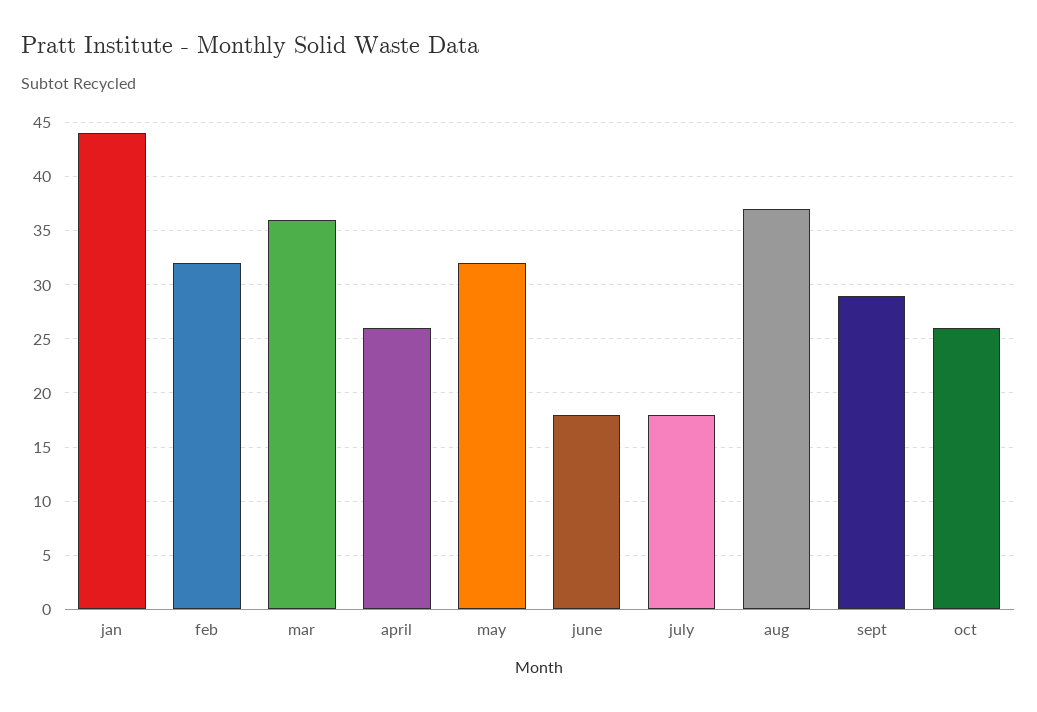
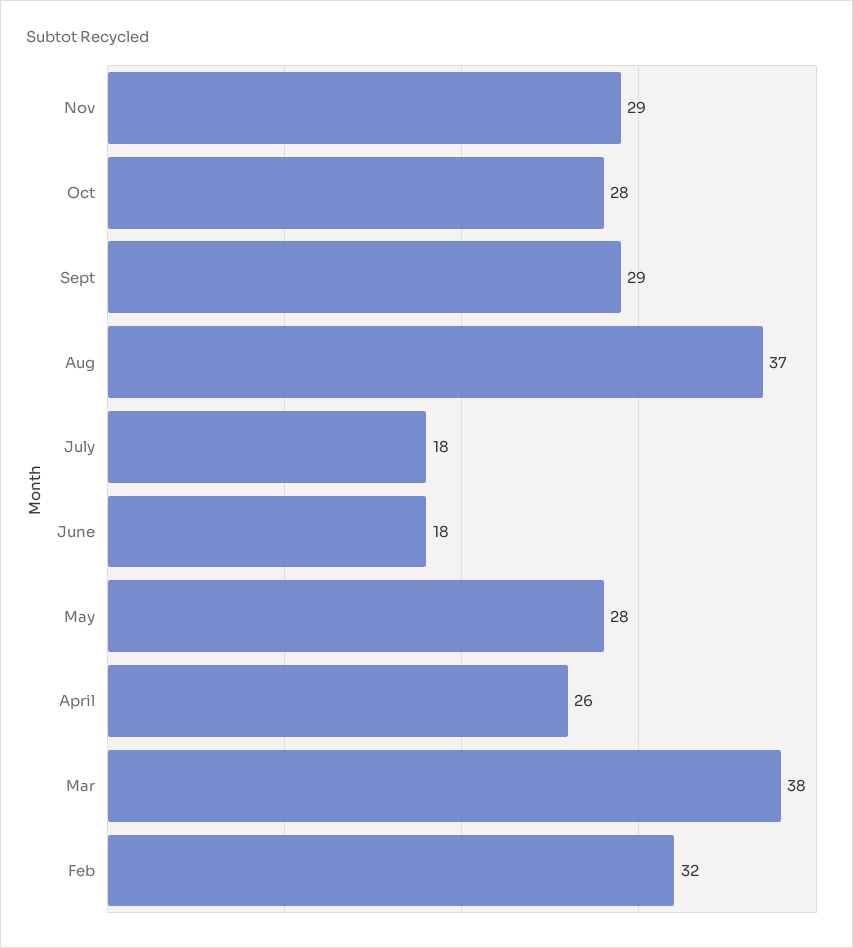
jan: 44 -> none
mar: 36 -> 38
may: 32 -> 28
oct: 26 -> 28
Nov: none -> 29

